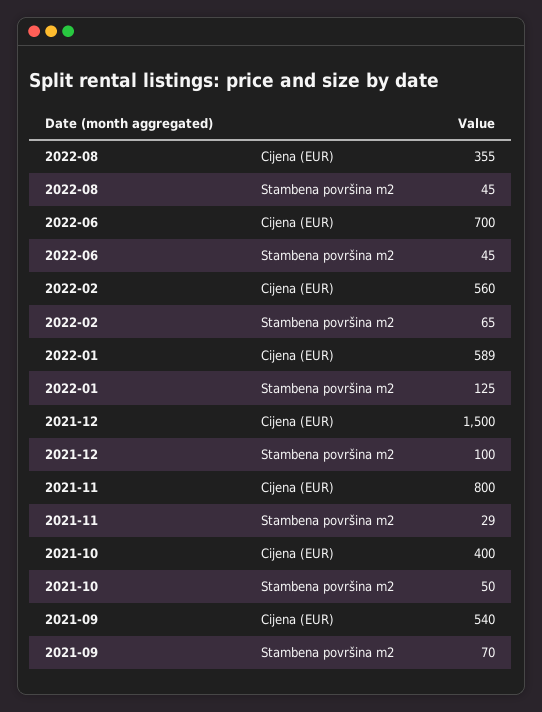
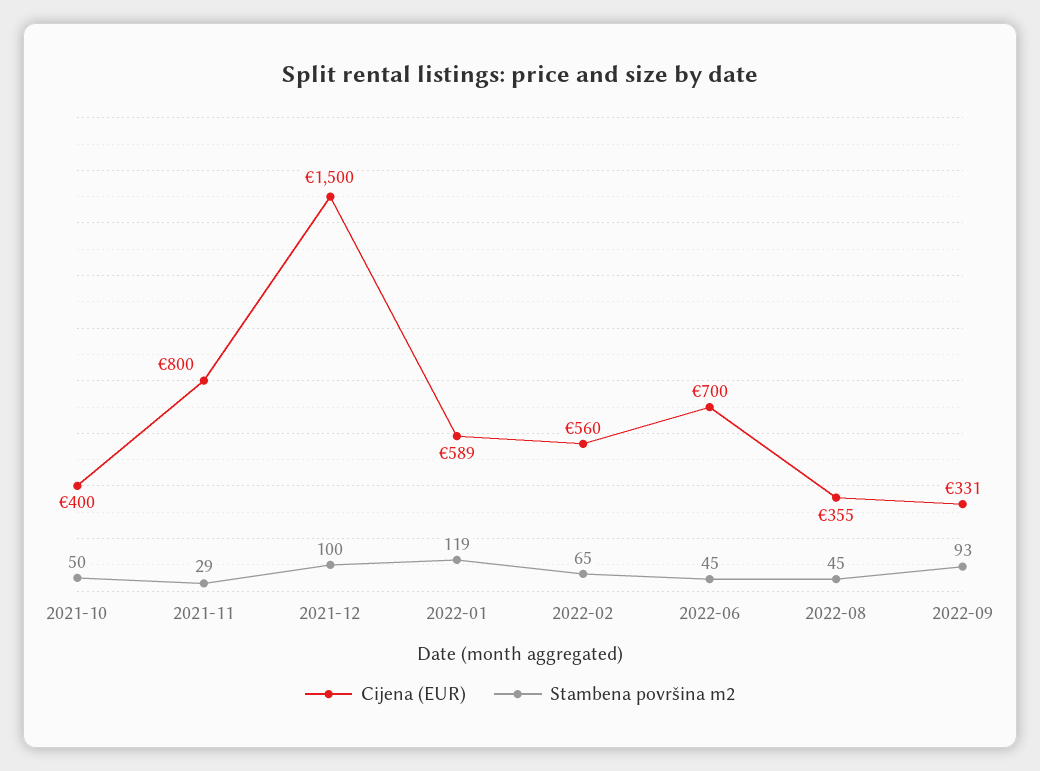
Stambena površina m2, 2022-01: 125 -> 119
Cijena (EUR), 2021-09: 540 -> none
Stambena površina m2, 2021-09: 70 -> none
Cijena (EUR), 2022-09: none -> 331
Stambena površina m2, 2022-09: none -> 93

